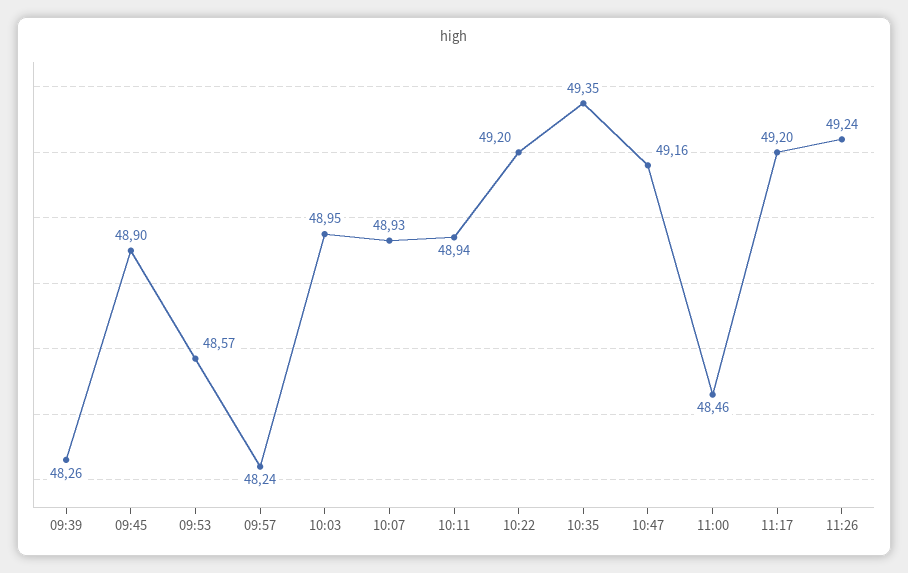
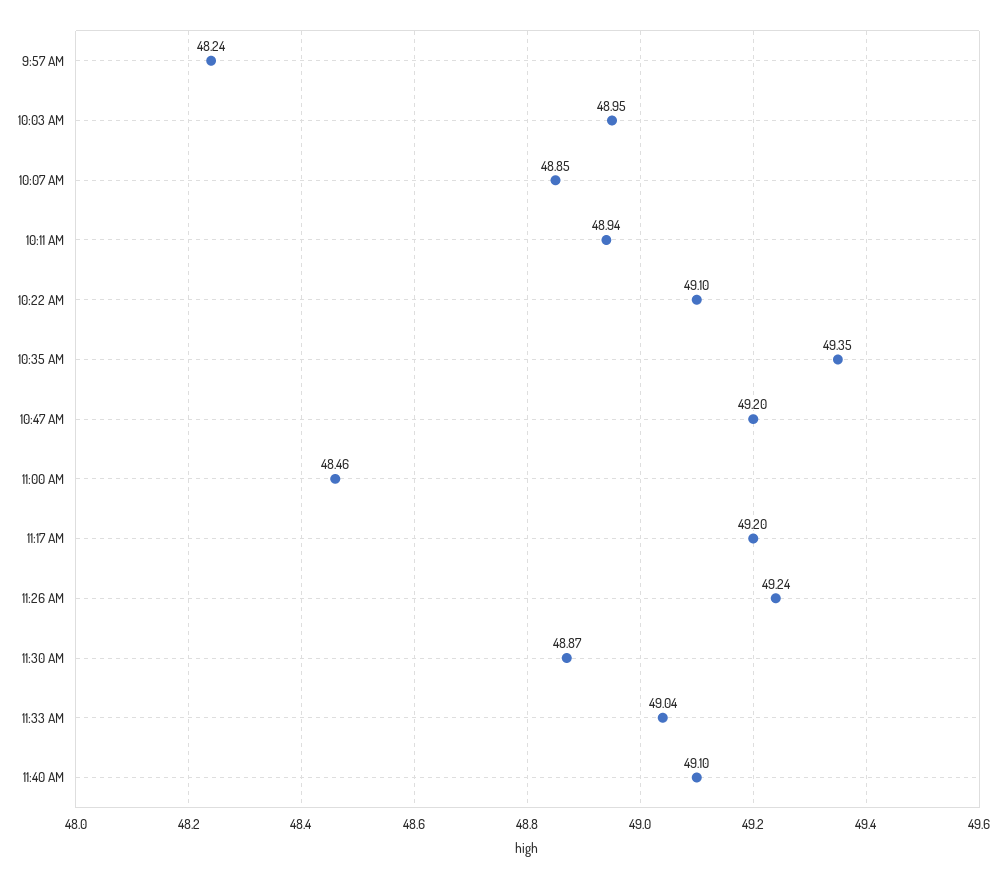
09:39: 48.26 -> none
09:45: 48.9 -> none
09:53: 48.57 -> none
10:07: 48.93 -> 48.85
10:22: 49.2 -> 49.1
10:47: 49.16 -> 49.2
11:30 AM: none -> 48.87
11:33 AM: none -> 49.04
11:40 AM: none -> 49.1

